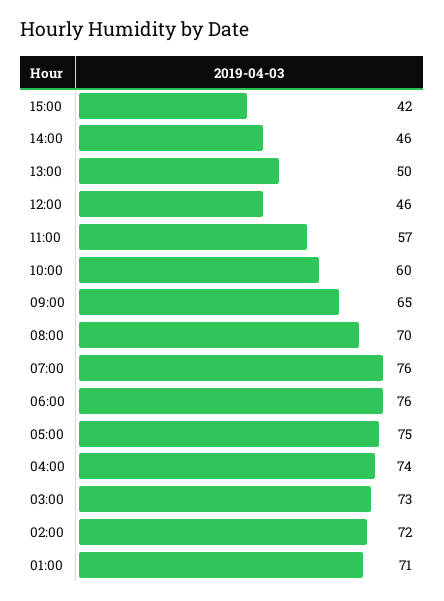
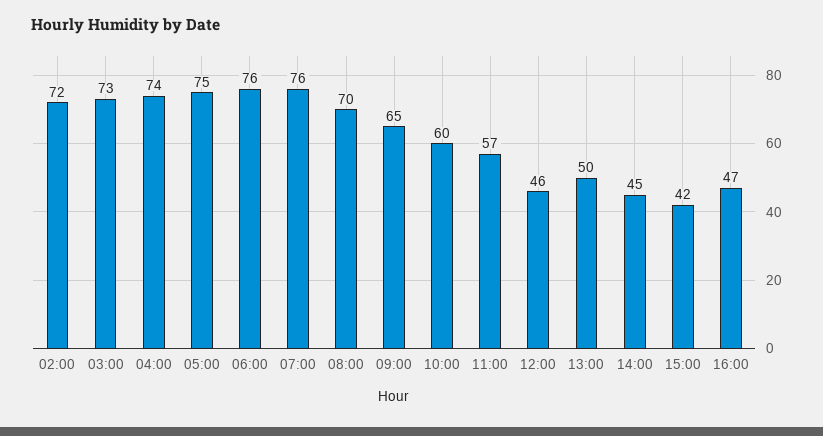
14:00: 46 -> 45
01:00: 71 -> none
16:00: none -> 47

